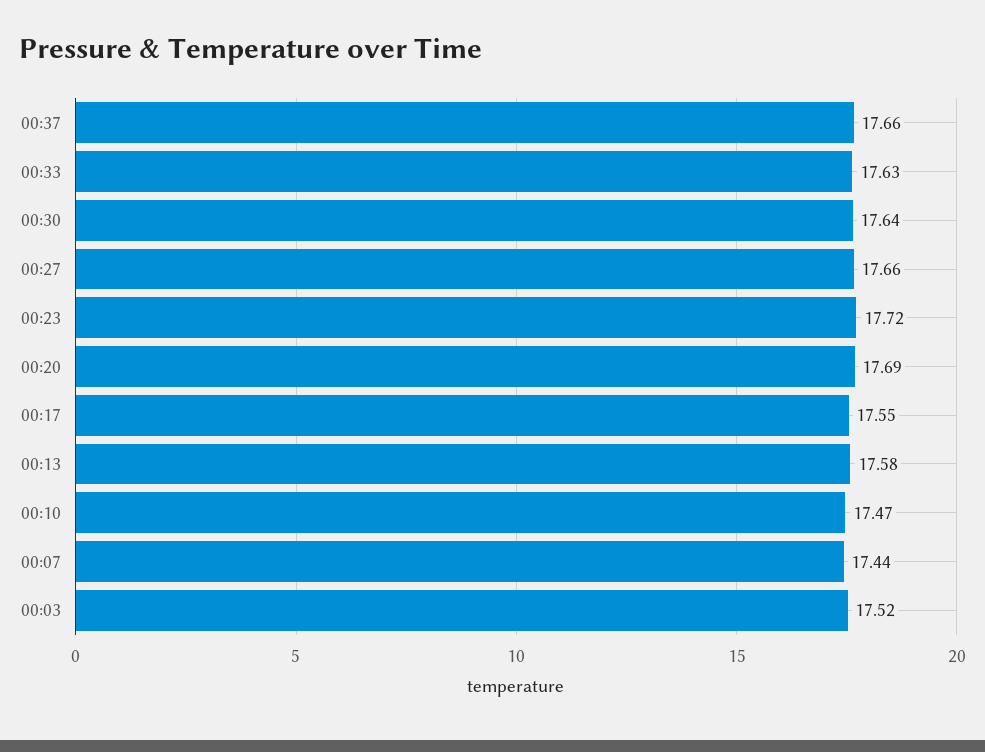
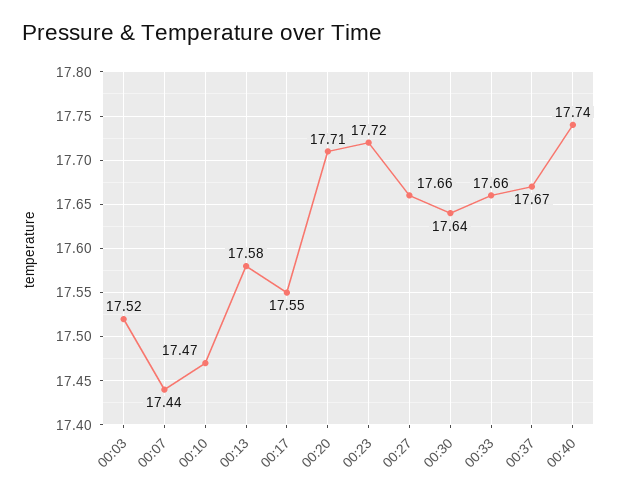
00:37: 17.66 -> 17.67
00:33: 17.63 -> 17.66
00:20: 17.69 -> 17.71
00:40: none -> 17.74

